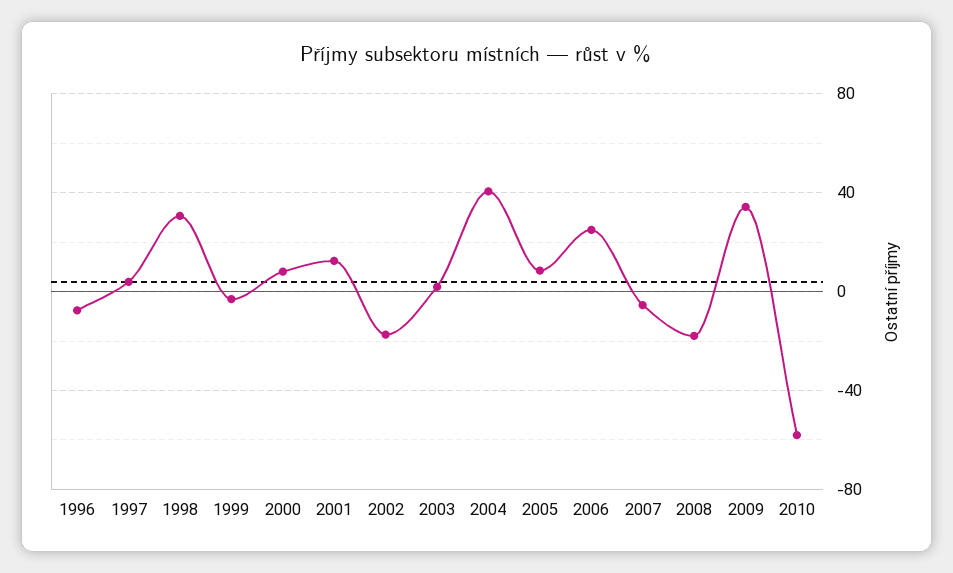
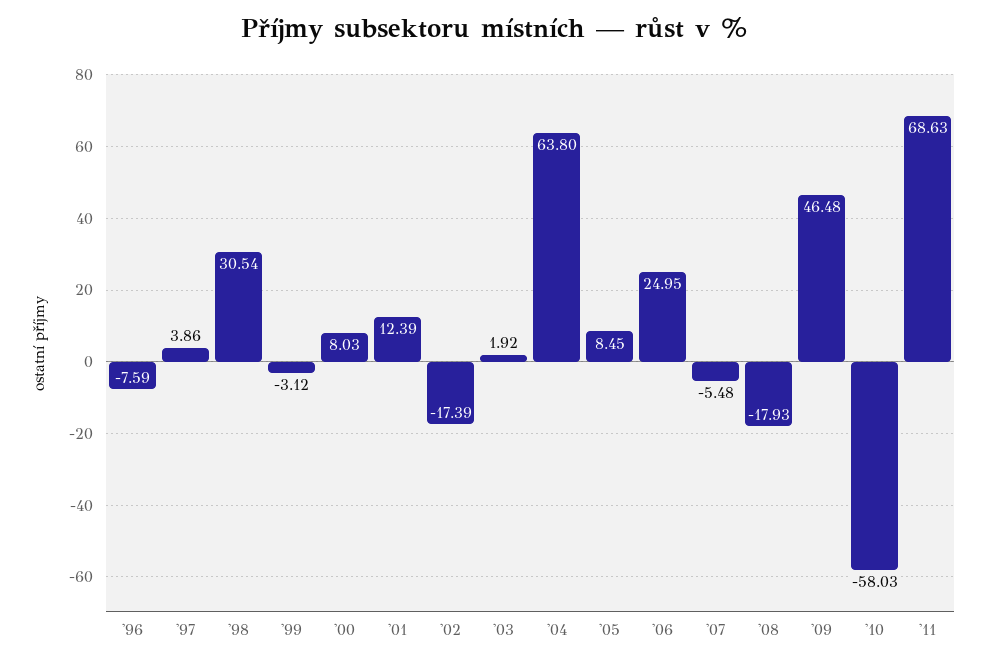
2004: 40 -> 63.8
2009: 35 -> 46.48
'11: none -> 68.63

